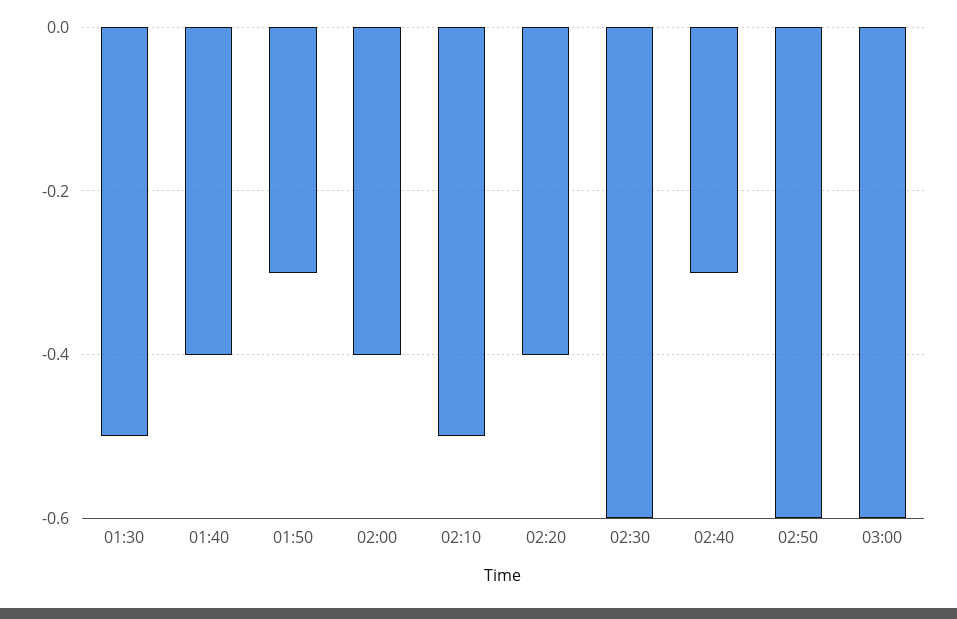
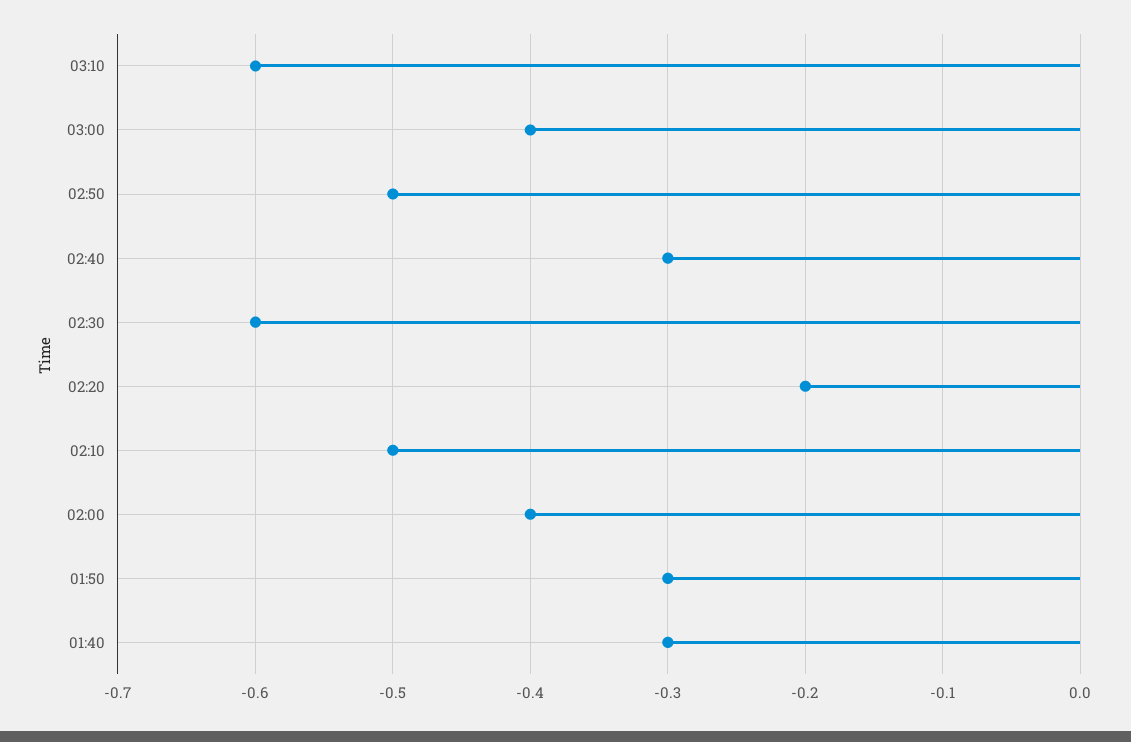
01:30: -0.5 -> none
01:40: -0.4 -> -0.3
02:20: -0.4 -> -0.2
02:50: -0.6 -> -0.5
03:00: -0.6 -> -0.4
03:10: none -> -0.6

